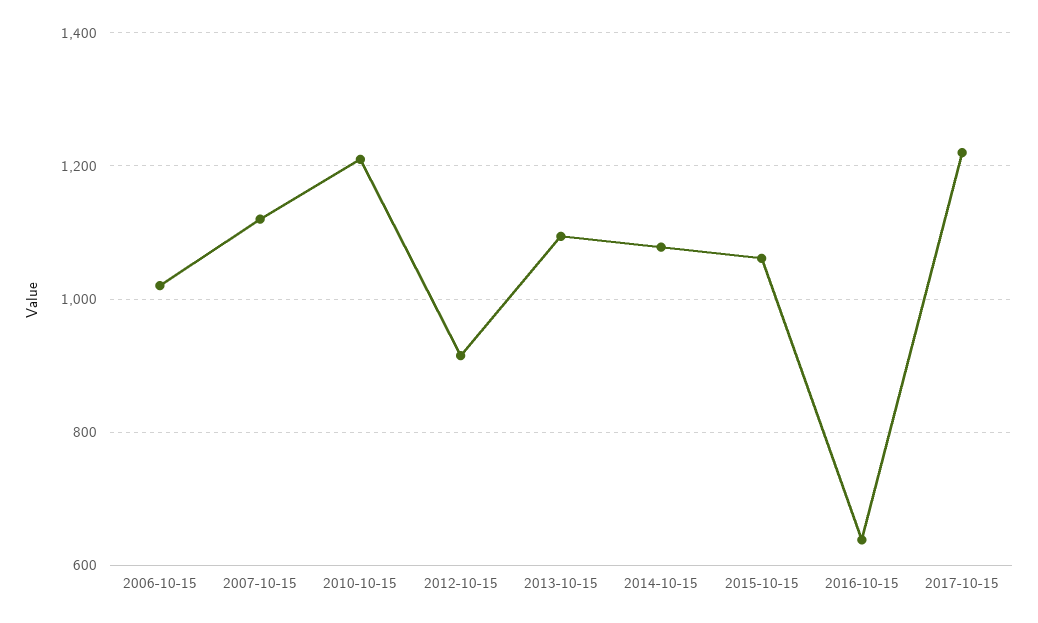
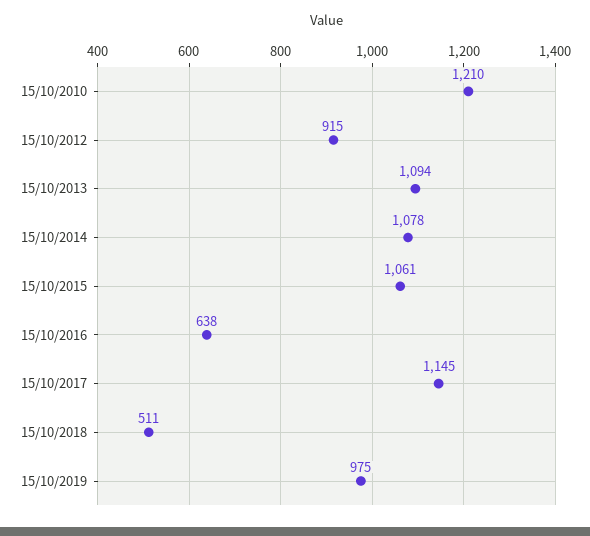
2006-10-15: 1020 -> none
2007-10-15: 1120 -> none
2017-10-15: 1220 -> 1145
15/10/2018: none -> 511
15/10/2019: none -> 975

